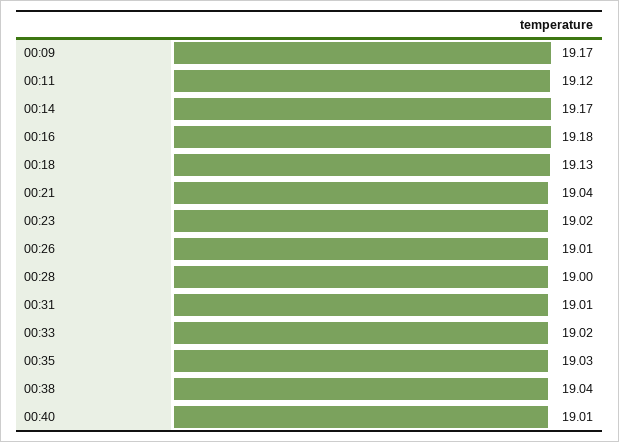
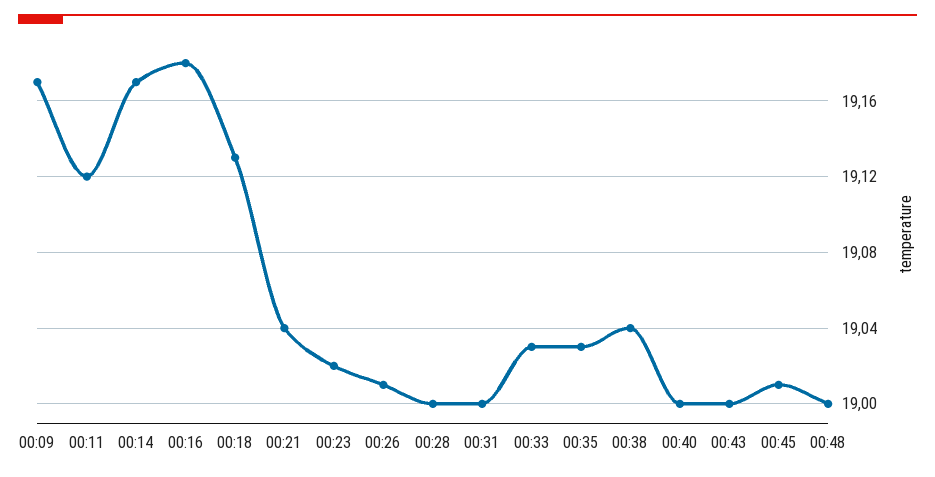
00:31: 19.01 -> 19
00:33: 19.02 -> 19.03
00:40: 19.01 -> 19
00:43: none -> 19
00:45: none -> 19.01
00:48: none -> 19

